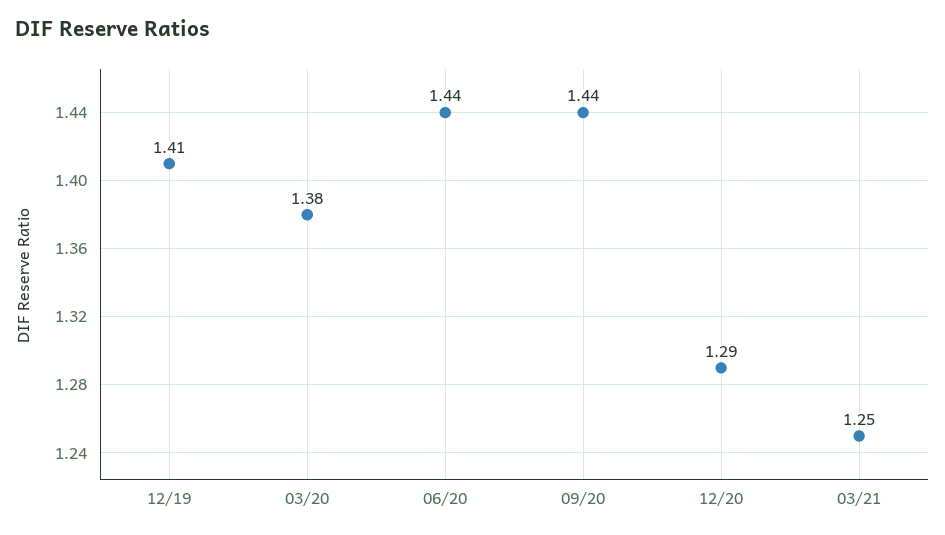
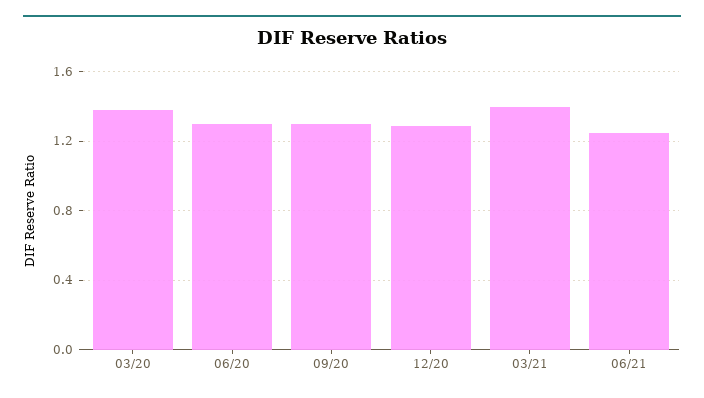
12/19: 1.41 -> none
06/20: 1.44 -> 1.3
09/20: 1.44 -> 1.3
03/21: 1.25 -> 1.4
06/21: none -> 1.25

